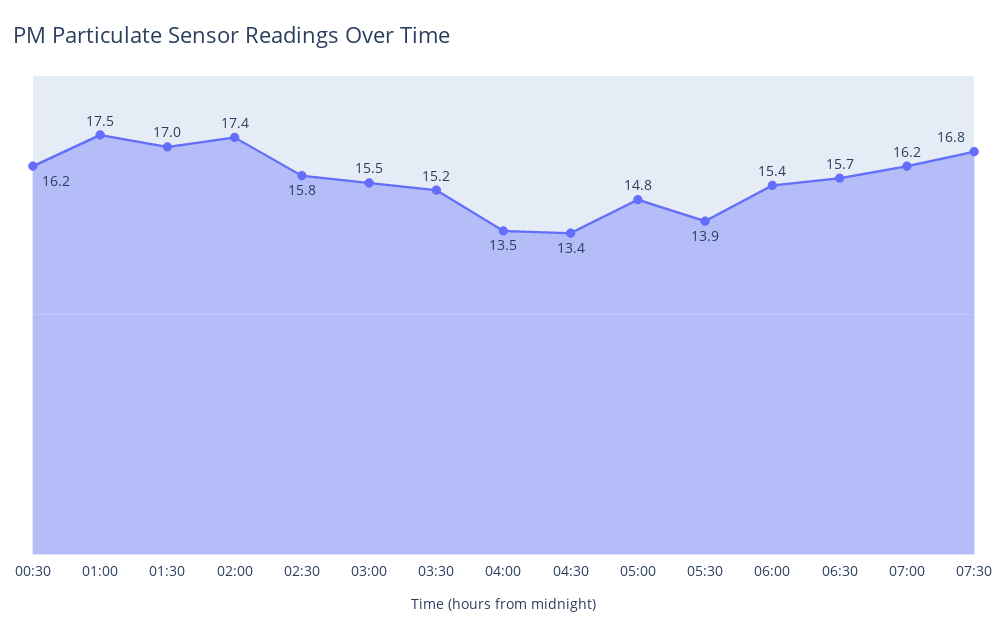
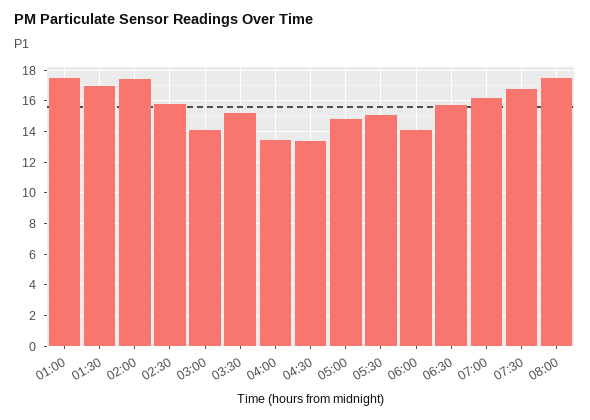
00:30: 16.2 -> none
03:00: 15.5 -> 14
05:30: 13.9 -> 15
06:00: 15.4 -> 14
08:00: none -> 17.5

